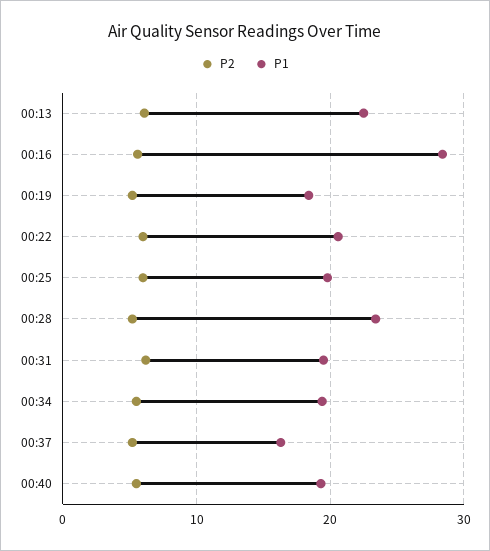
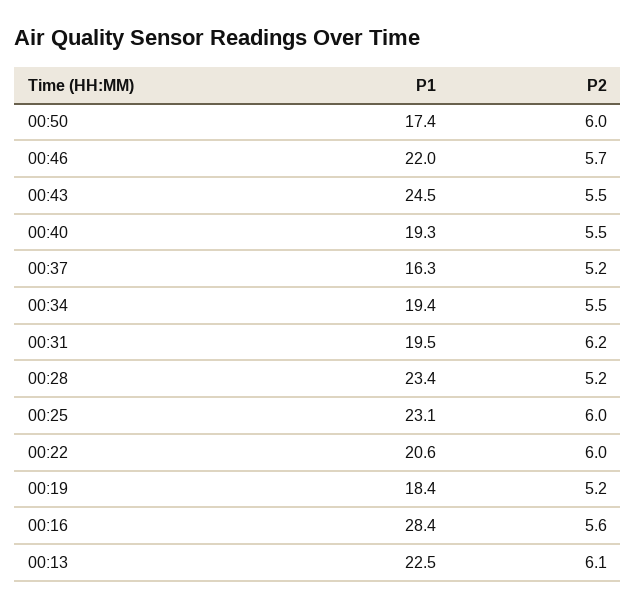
P1, 00:25: 20 -> 23.1
P1, 00:50: none -> 17.4
P2, 00:50: none -> 6
P1, 00:46: none -> 22
P2, 00:46: none -> 5.7
P1, 00:43: none -> 24.5
P2, 00:43: none -> 5.5

